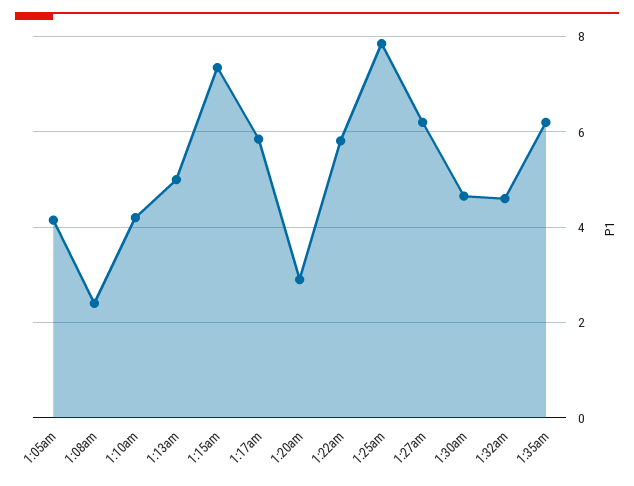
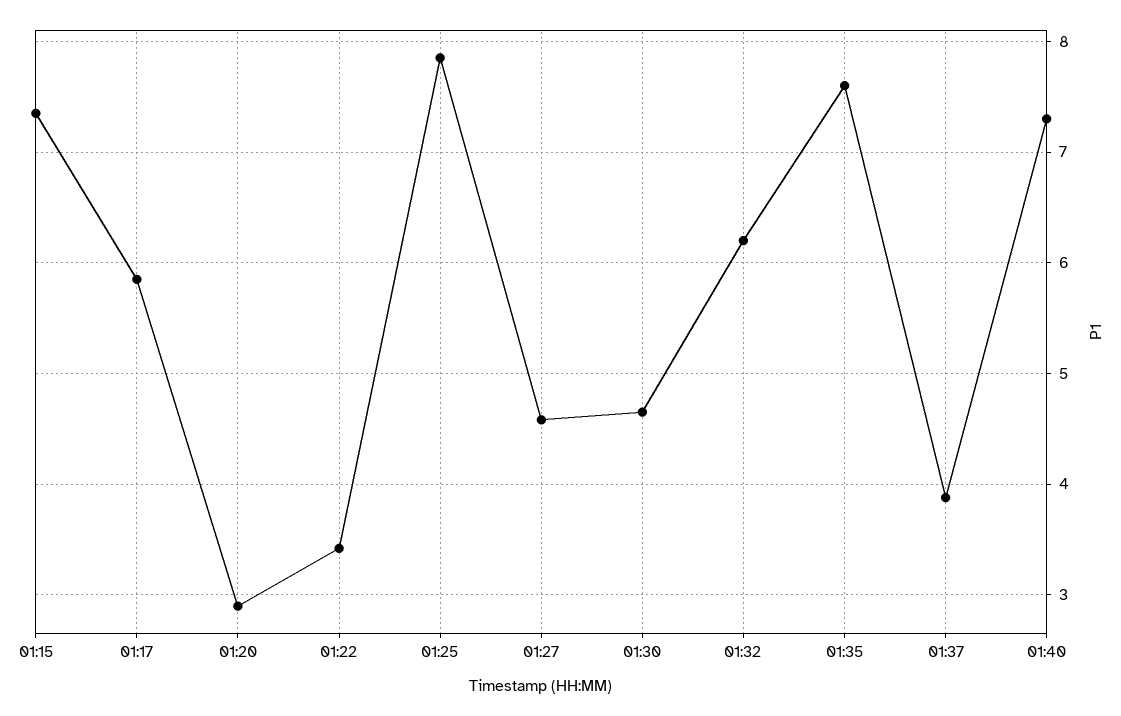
1:05am: 4.2 -> none
1:08am: 2.4 -> none
1:10am: 4.2 -> none
1:13am: 5 -> none
1:22am: 5.8 -> 3.4
1:27am: 6.2 -> 4.6
1:32am: 4.6 -> 6.2
1:35am: 6.2 -> 7.6
01:37: none -> 3.9
01:40: none -> 7.3

